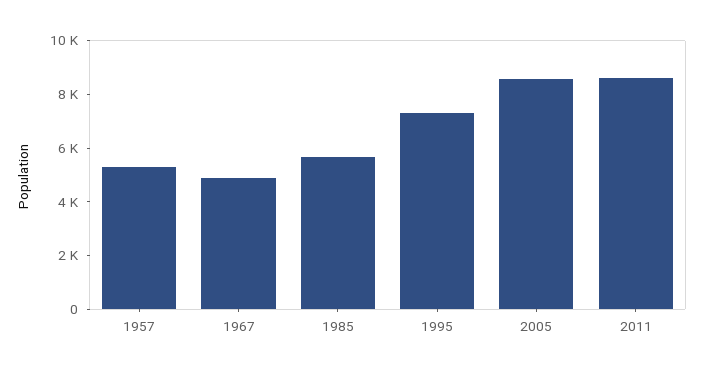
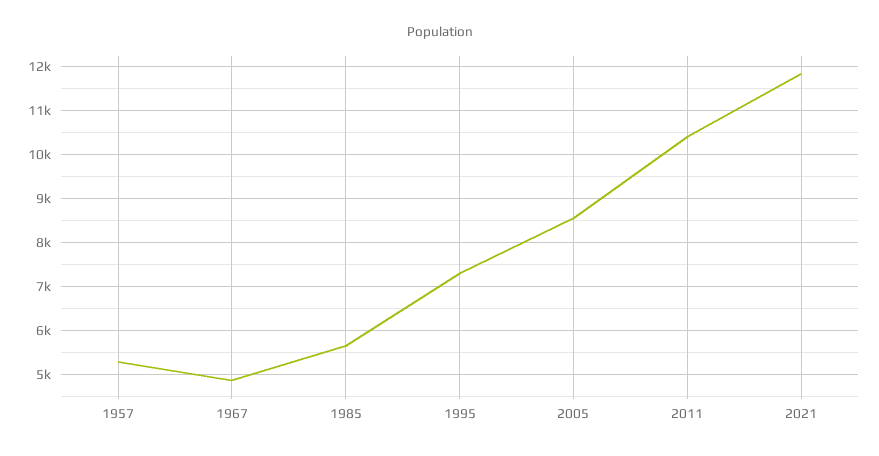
2011: 8500 -> 10400
2021: none -> 11800

